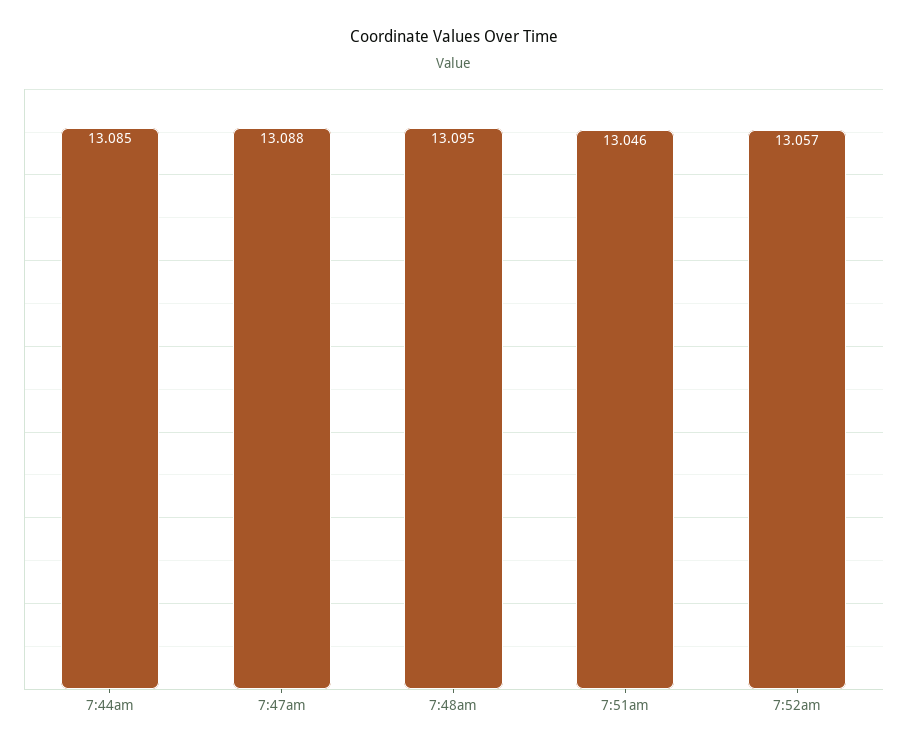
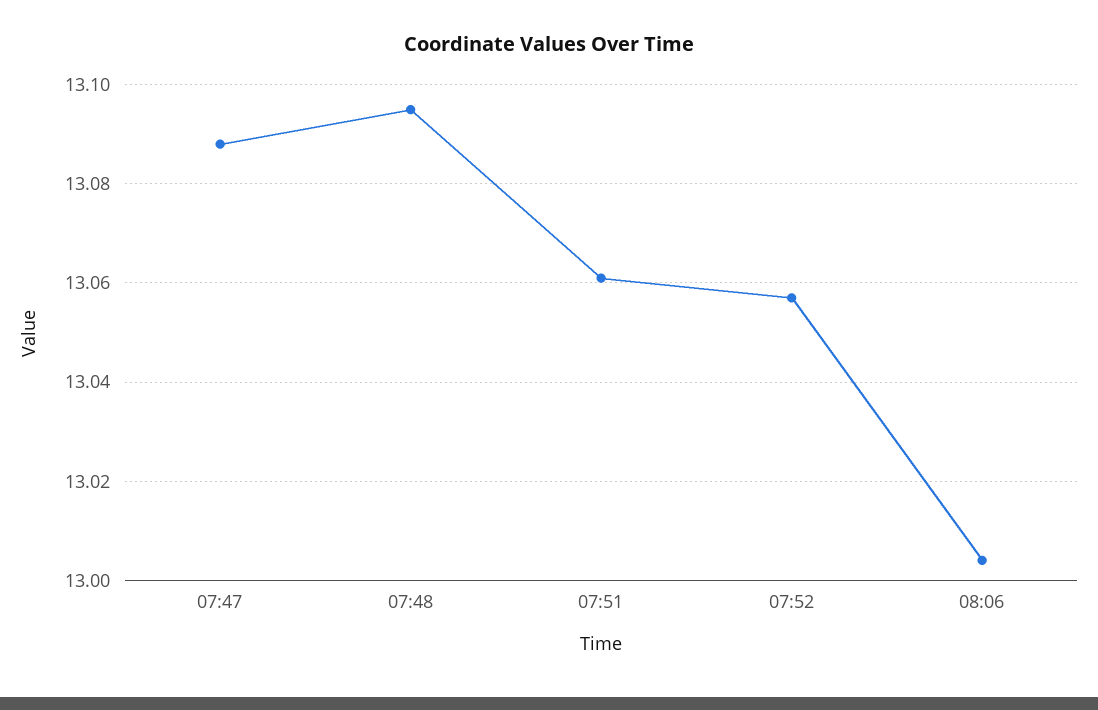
7:44am: 13.085 -> none
7:51am: 13.046 -> 13.06
08:06: none -> 13.005

